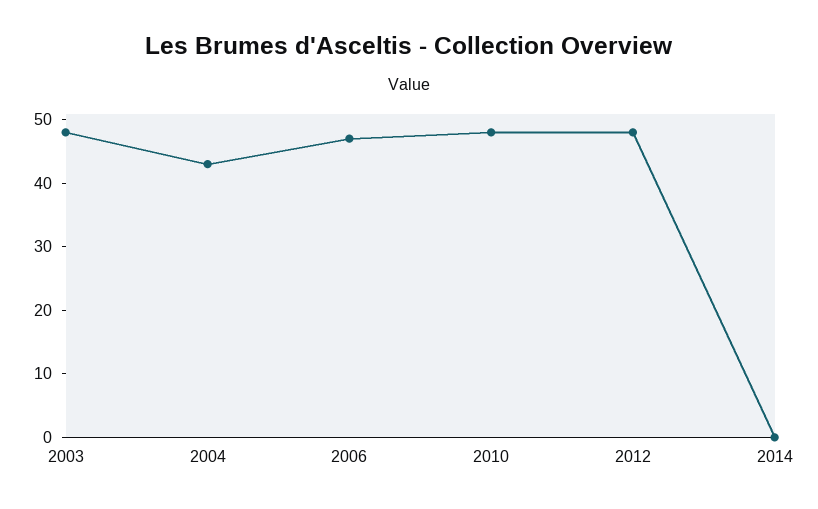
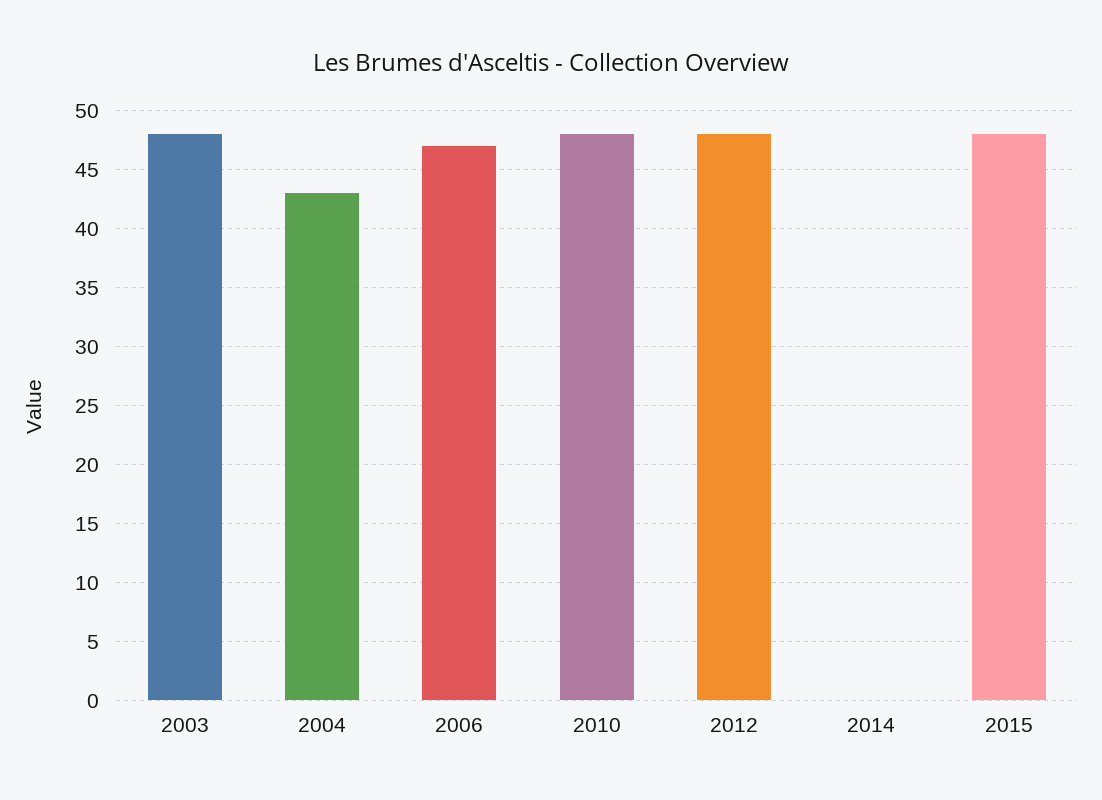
2015: none -> 48

